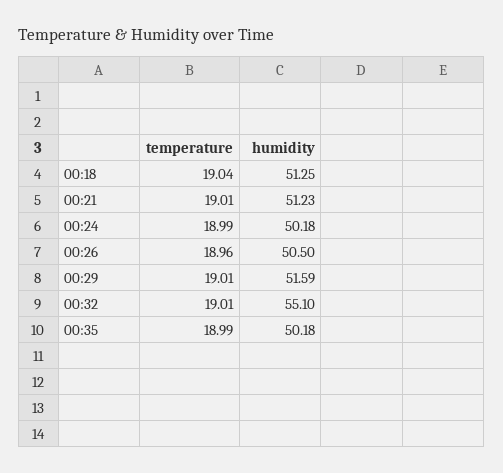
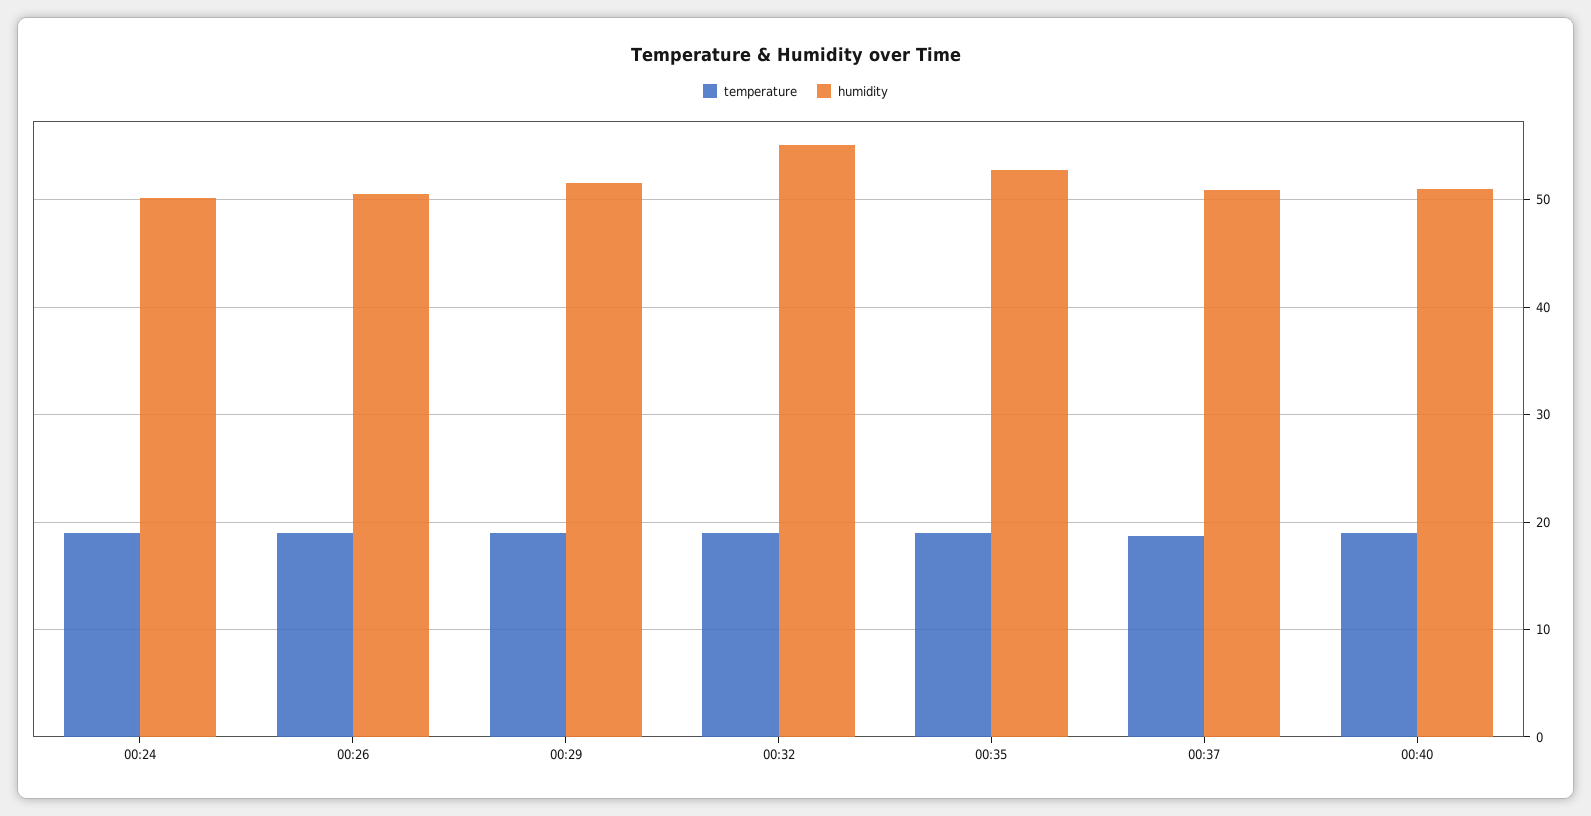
temperature, 00:18: 19.04 -> none
humidity, 00:18: 51.25 -> none
temperature, 00:21: 19.01 -> none
humidity, 00:21: 51.23 -> none
humidity, 00:35: 50.18 -> 53
temperature, 00:37: none -> 19
humidity, 00:37: none -> 51
temperature, 00:40: none -> 19
humidity, 00:40: none -> 51

